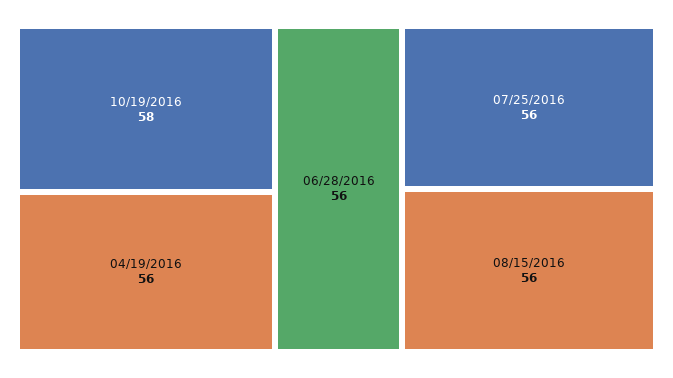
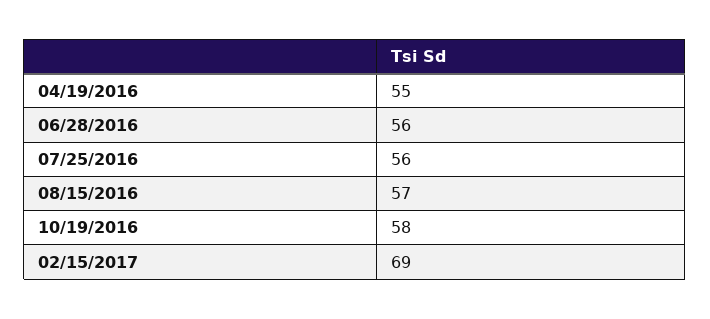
04/19/2016: 56 -> 55
08/15/2016: 56 -> 57
02/15/2017: none -> 69

